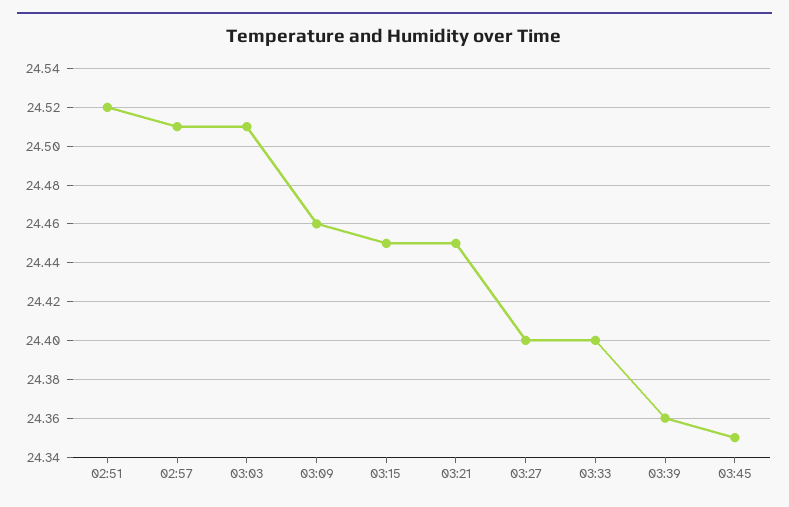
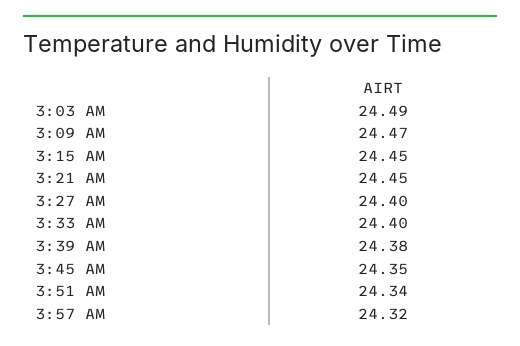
02:51: 24.52 -> none
02:57: 24.51 -> none
03:03: 24.51 -> 24.49
03:09: 24.46 -> 24.47
03:39: 24.36 -> 24.38
3:51 AM: none -> 24.34
3:57 AM: none -> 24.32

